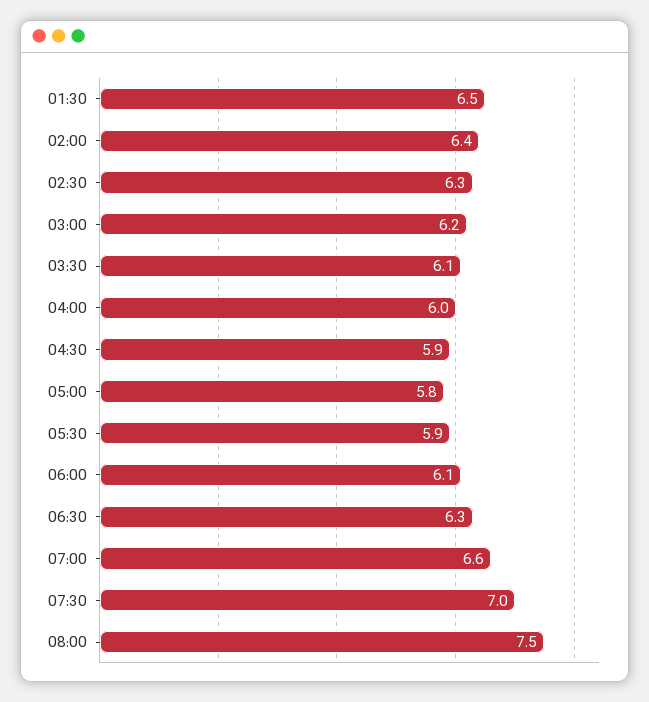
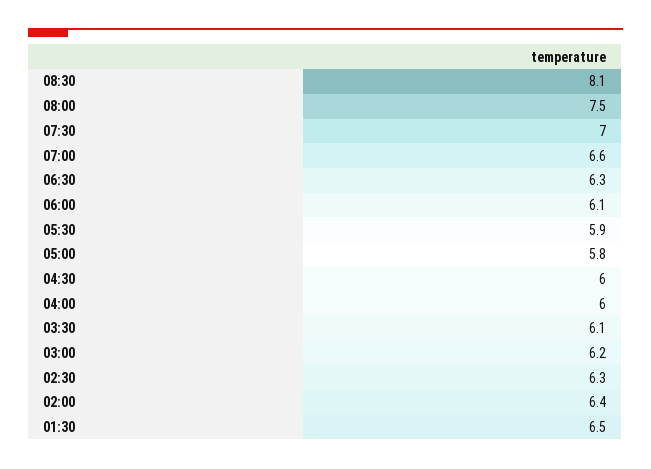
04:30: 5.9 -> 6
08:30: none -> 8.1

